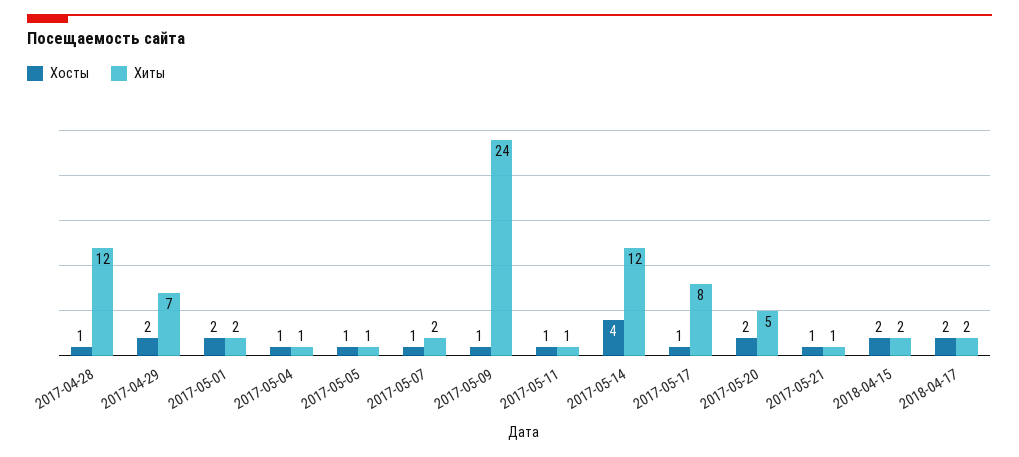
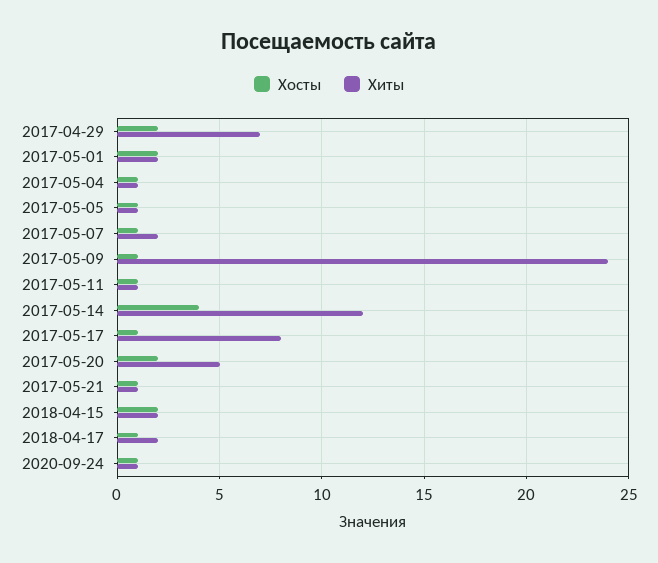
Хосты, 2017-04-28: 1 -> none
Хиты, 2017-04-28: 12 -> none
Хосты, 2018-04-17: 2 -> 1
Хосты, 2020-09-24: none -> 1
Хиты, 2020-09-24: none -> 1

